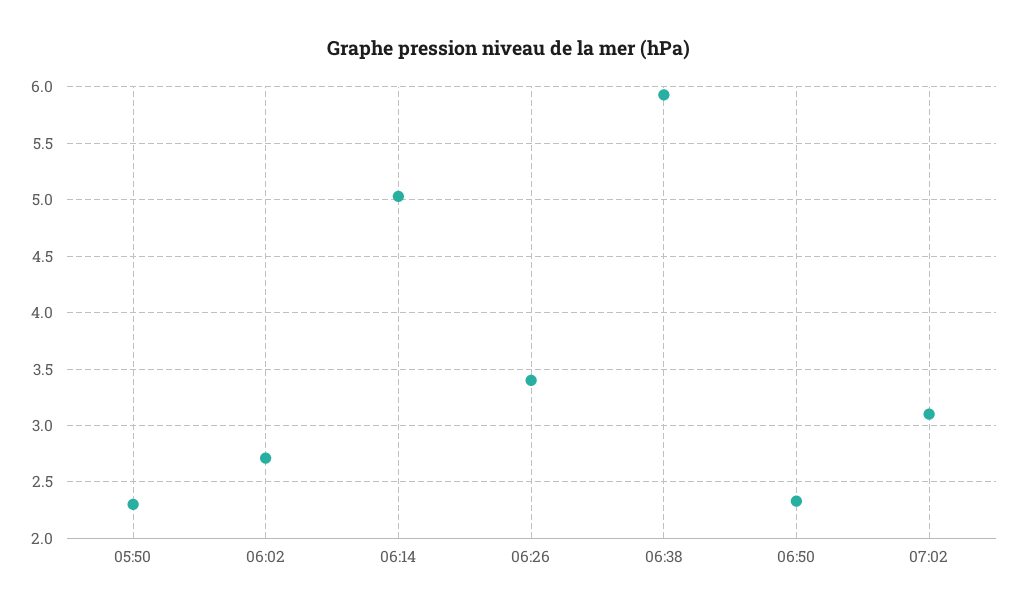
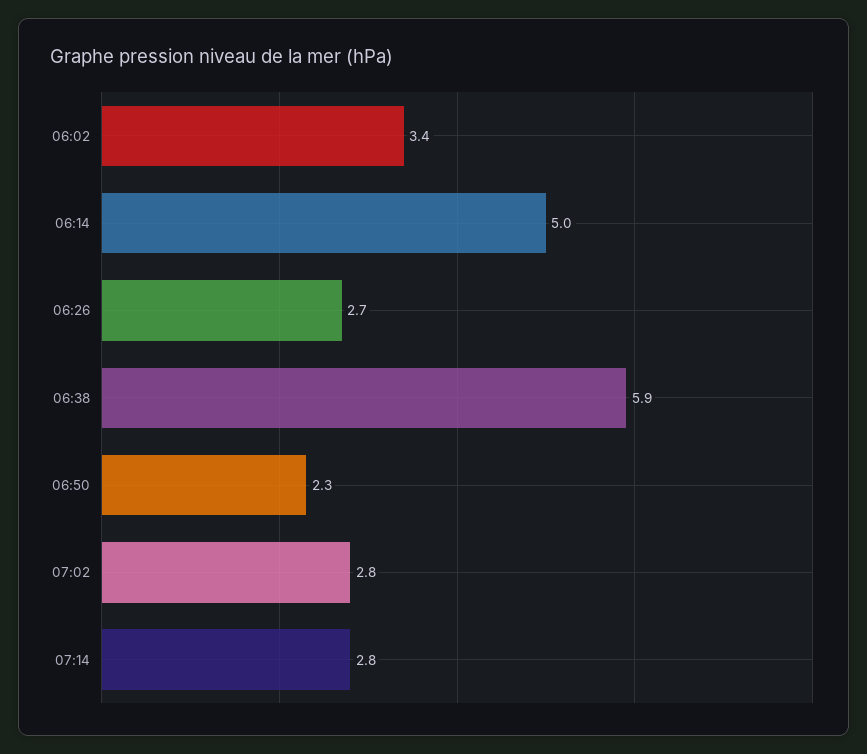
05:50: 2.3 -> none
06:02: 2.7 -> 3.4
06:26: 3.4 -> 2.7
07:02: 3.1 -> 2.8
07:14: none -> 2.8

